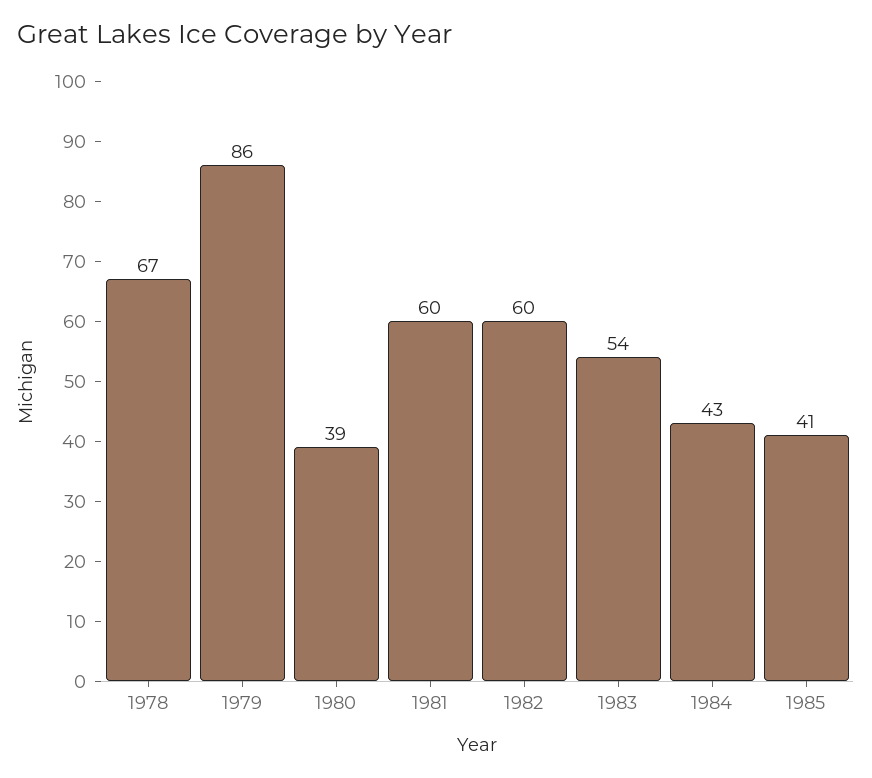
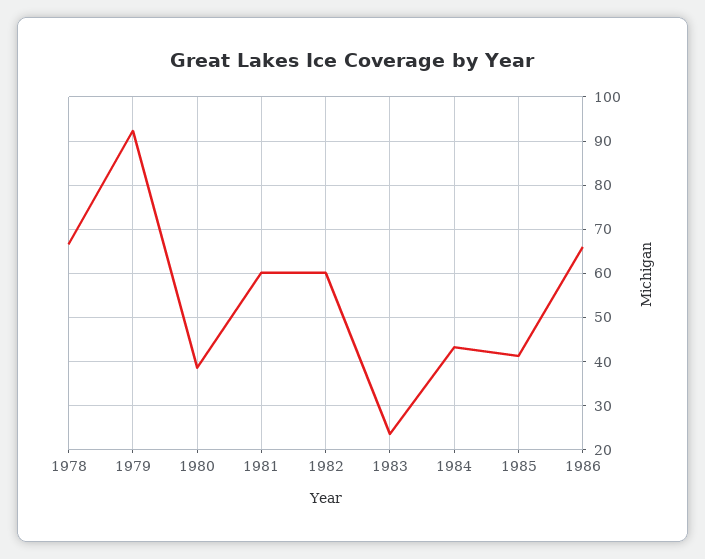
1979: 86 -> 92
1983: 54 -> 24
1986: none -> 66

